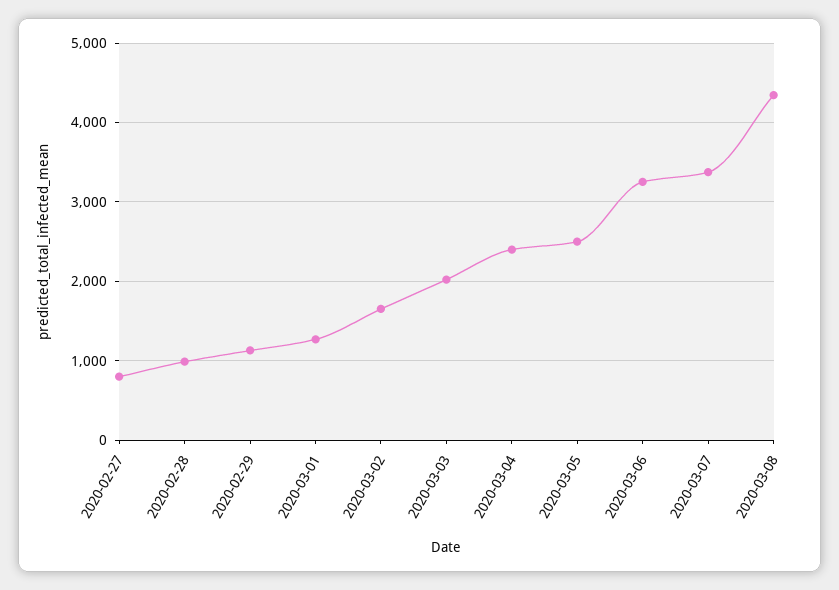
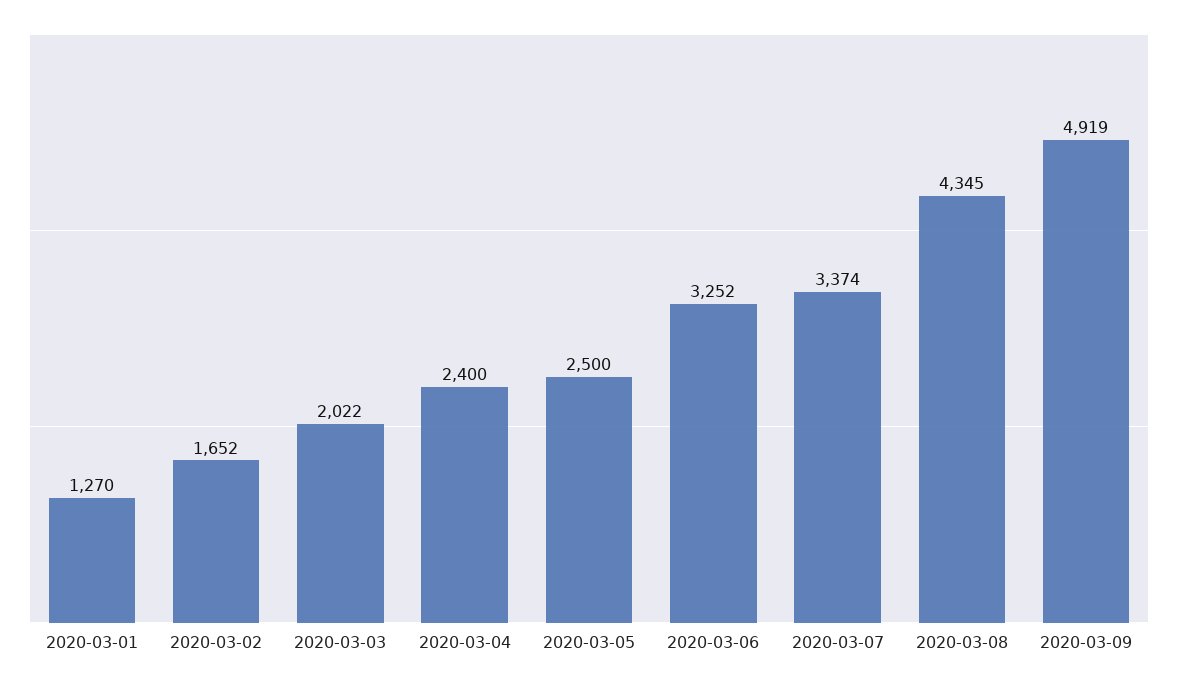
2020-02-27: 800 -> none
2020-02-28: 1000 -> none
2020-02-29: 1100 -> none
2020-03-09: none -> 4919

